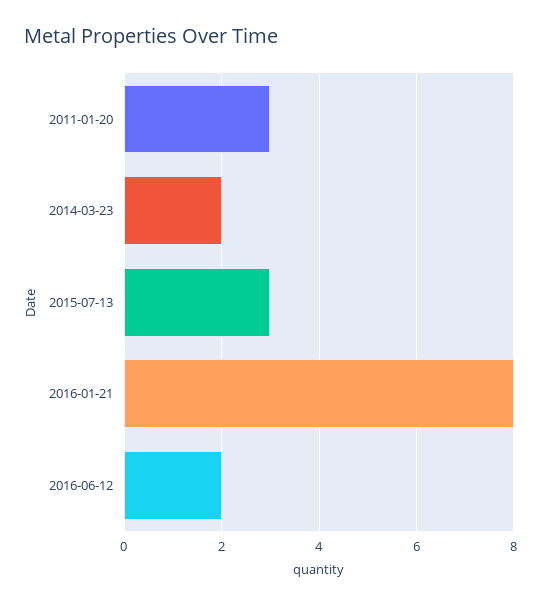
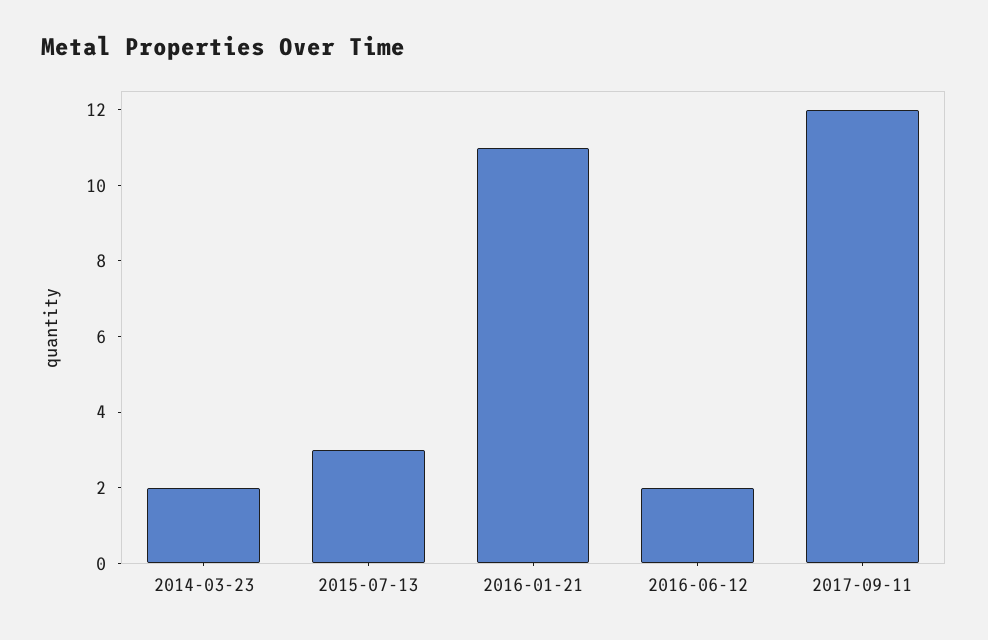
2011-01-20: 3 -> none
2016-01-21: 8 -> 11
2017-09-11: none -> 12

